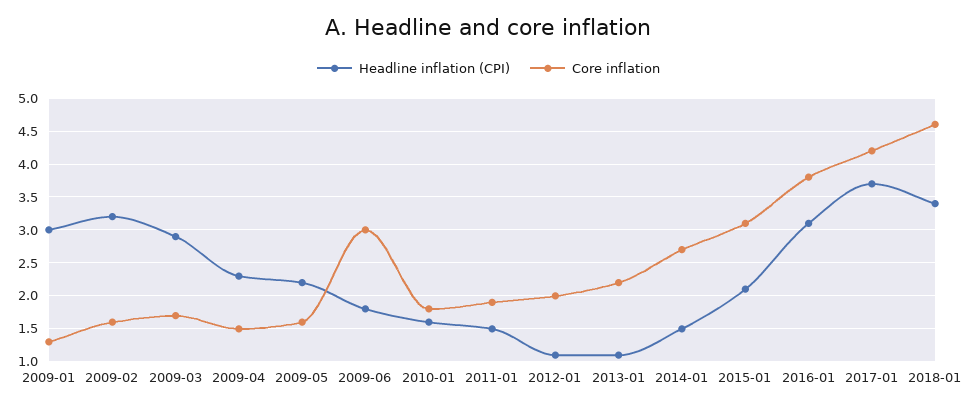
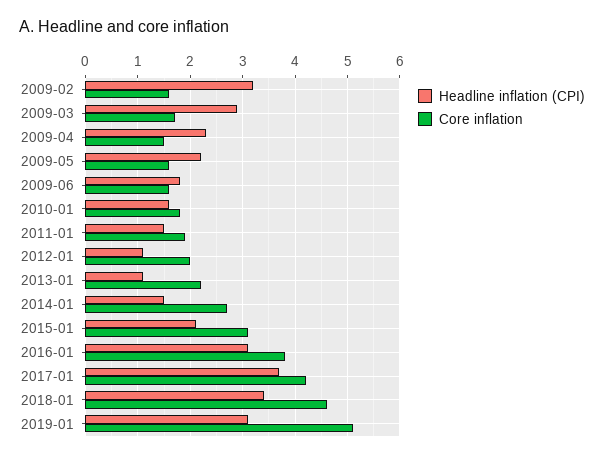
Headline inflation (CPI), 2009-01: 3 -> none
Core inflation, 2009-01: 1.3 -> none
Core inflation, 2009-06: 3 -> 1.5
Headline inflation (CPI), 2019-01: none -> 3
Core inflation, 2019-01: none -> 5

